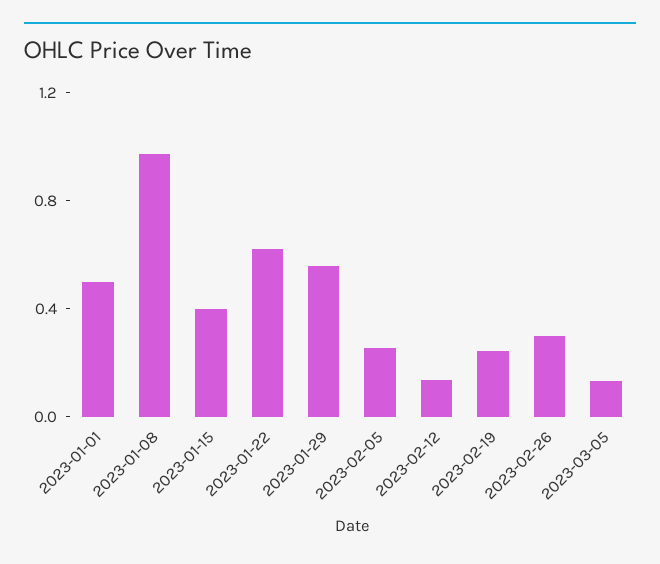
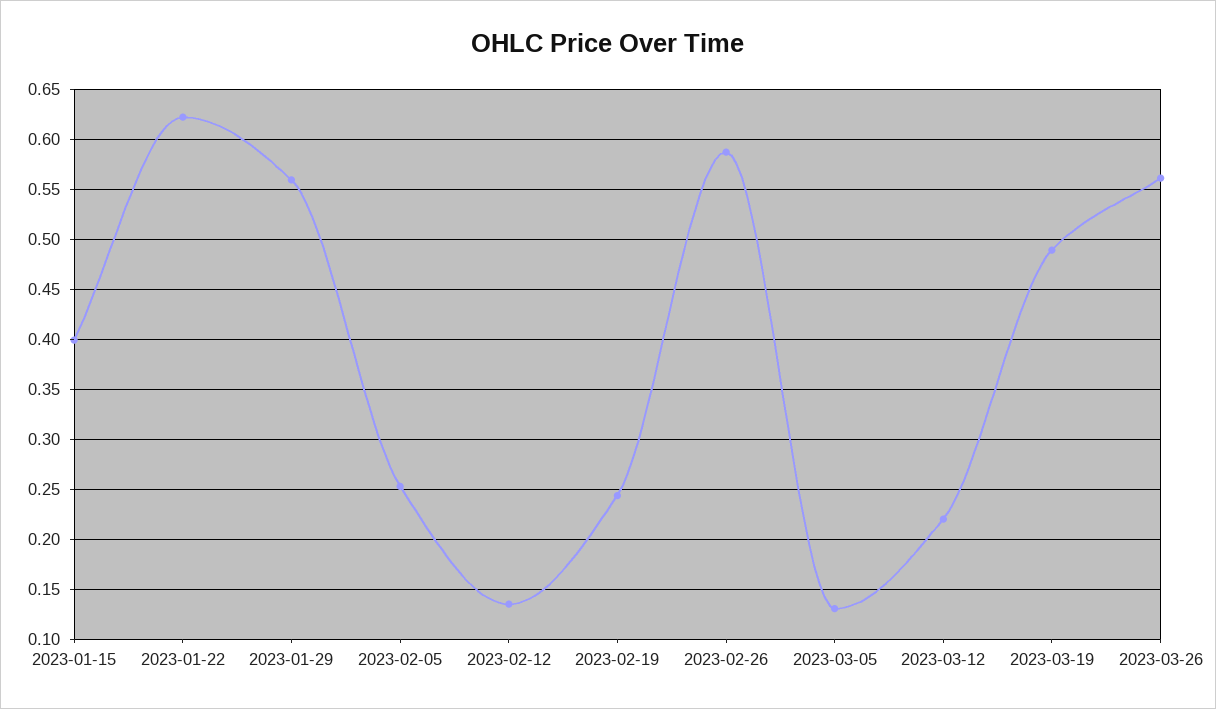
2023-01-01: 0.5 -> none
2023-01-08: 1 -> none
2023-02-26: 0.3 -> 0.59
2023-03-12: none -> 0.22
2023-03-19: none -> 0.49
2023-03-26: none -> 0.56

